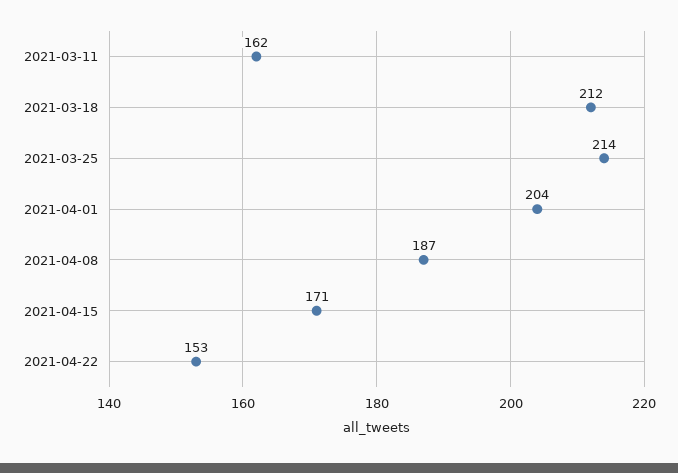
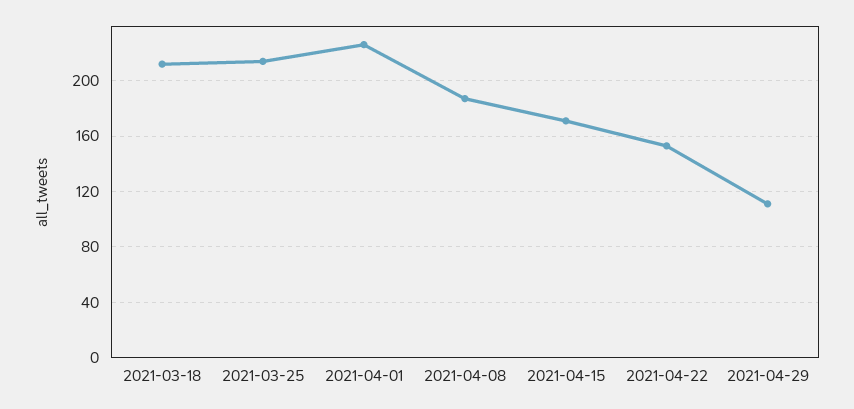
2021-03-11: 162 -> none
2021-04-01: 204 -> 225
2021-04-29: none -> 110

